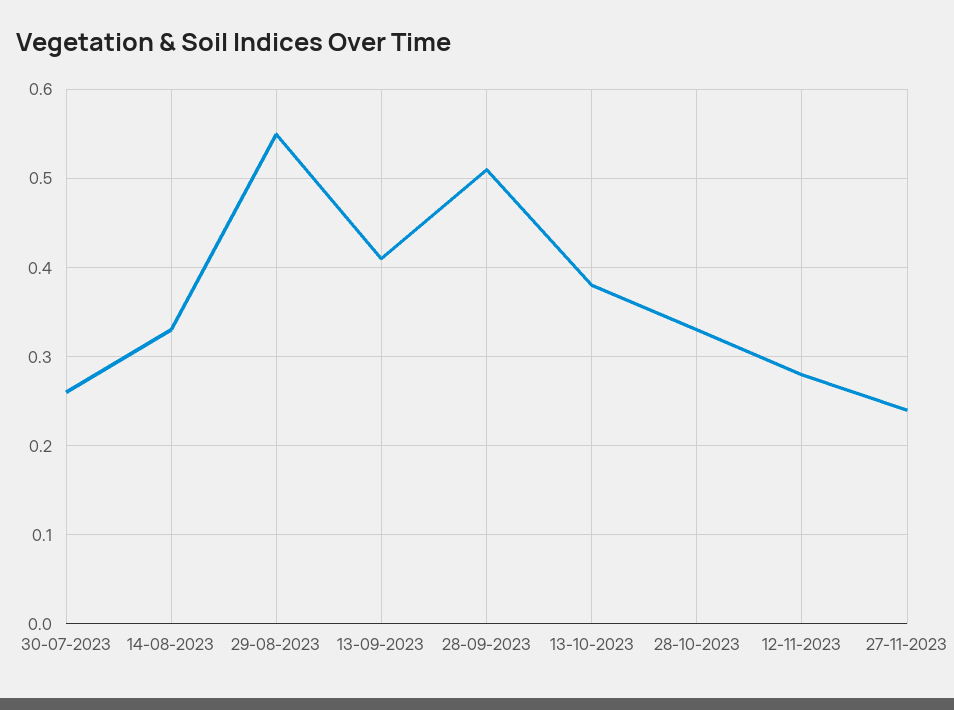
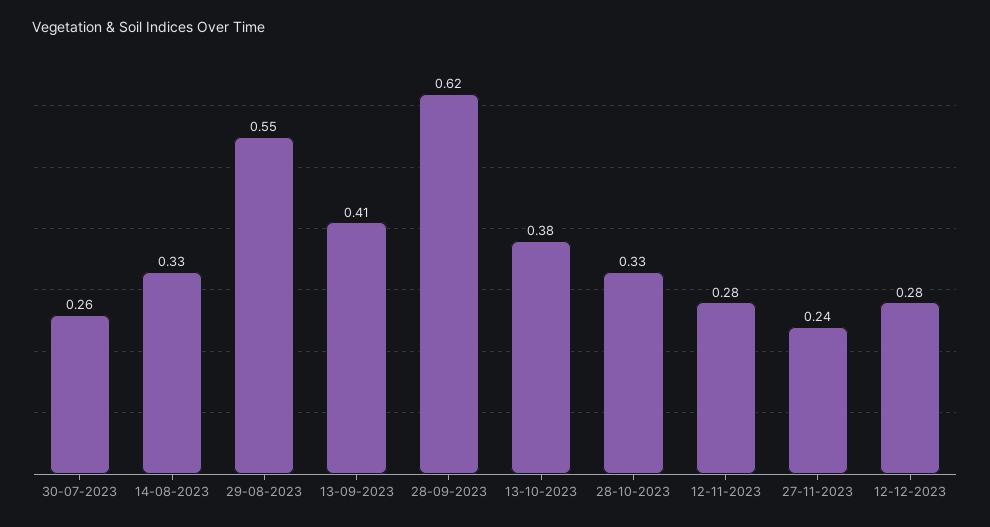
28-09-2023: 0.51 -> 0.62
12-12-2023: none -> 0.28

